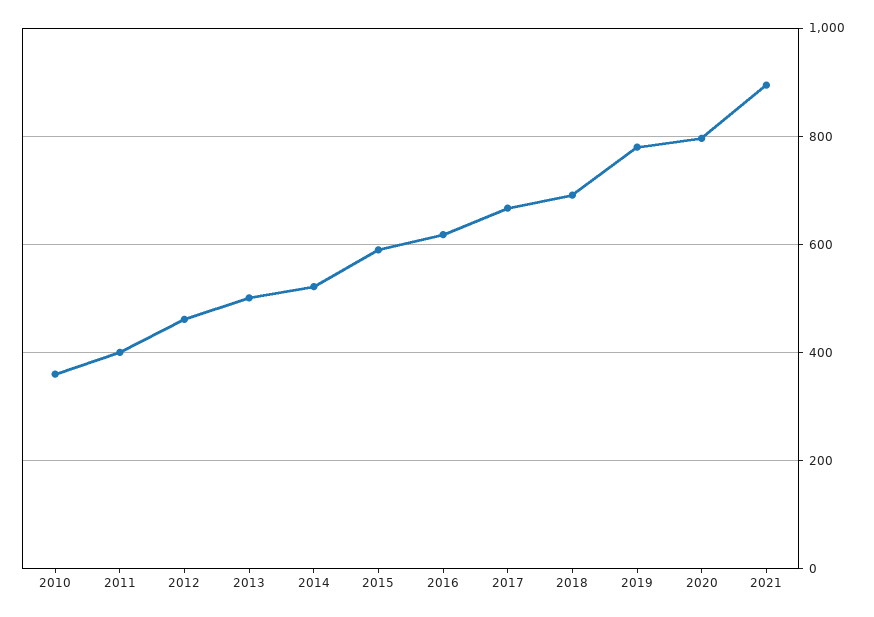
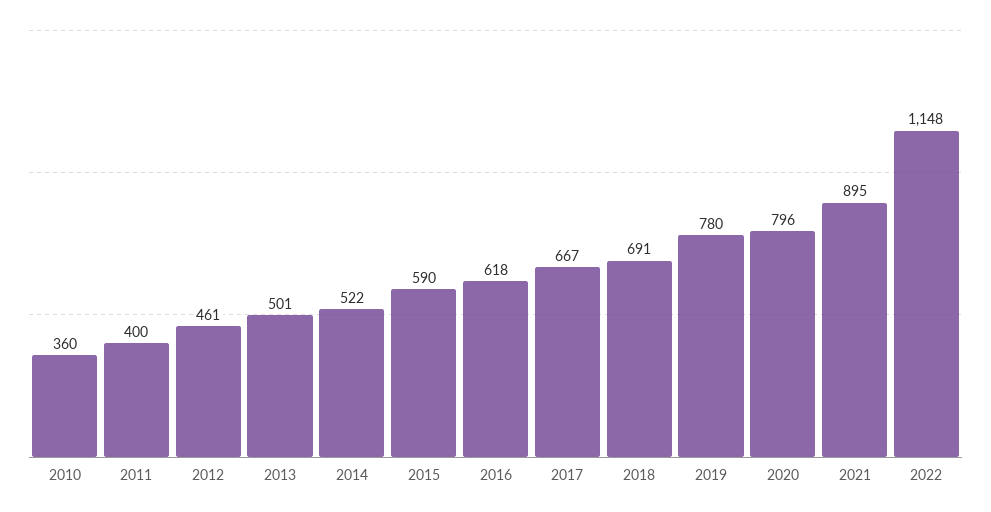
2022: none -> 1148

